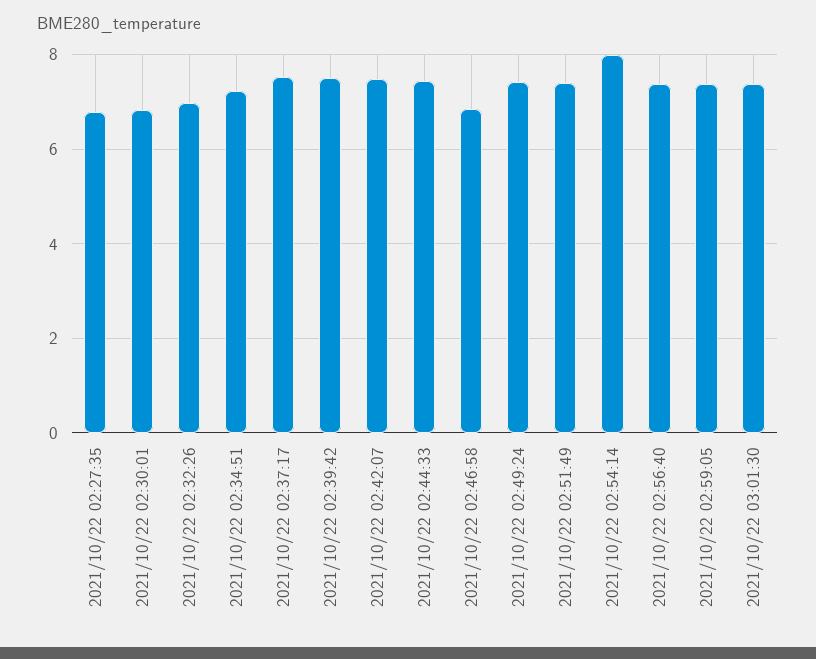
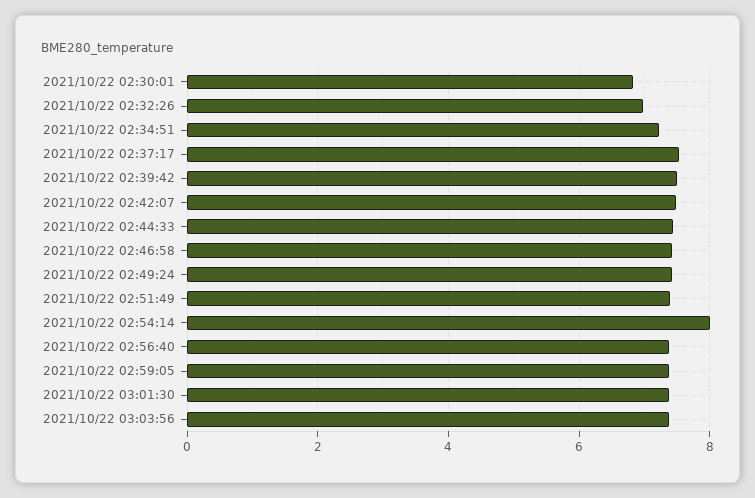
2021/10/22 02:27:35: 6.8 -> none
2021/10/22 02:46:58: 6.8 -> 7.4
2021/10/22 03:03:56: none -> 7.4

